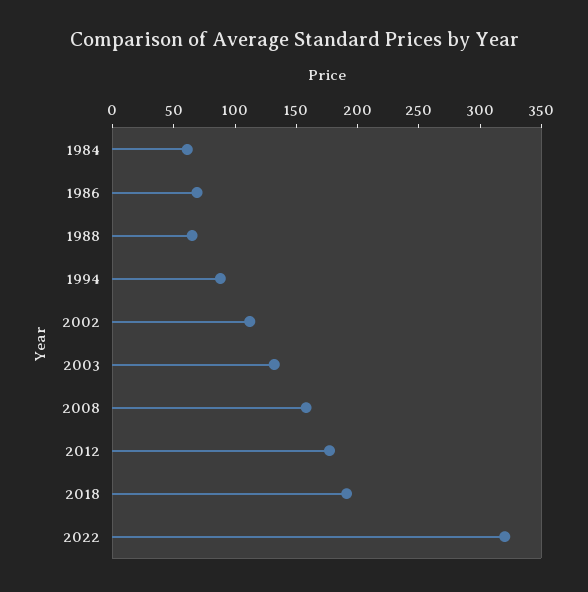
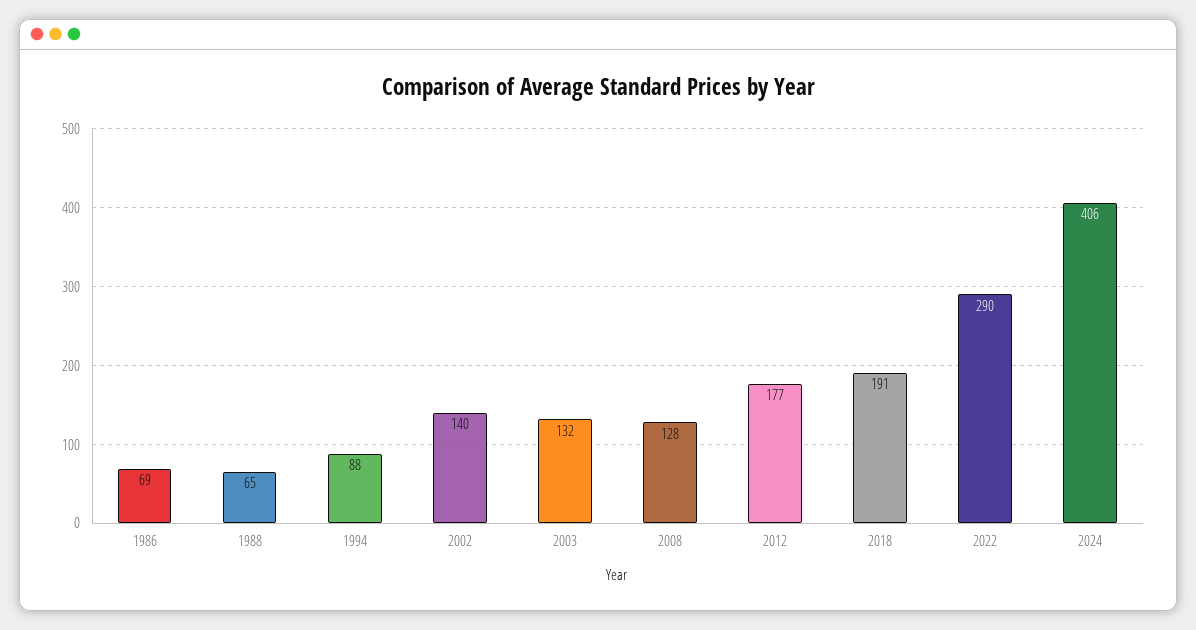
1984: 60 -> none
2002: 110 -> 140
2008: 160 -> 128
2022: 320 -> 290
2024: none -> 406

